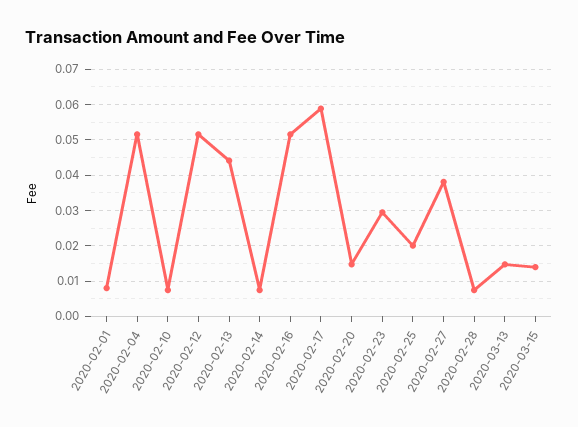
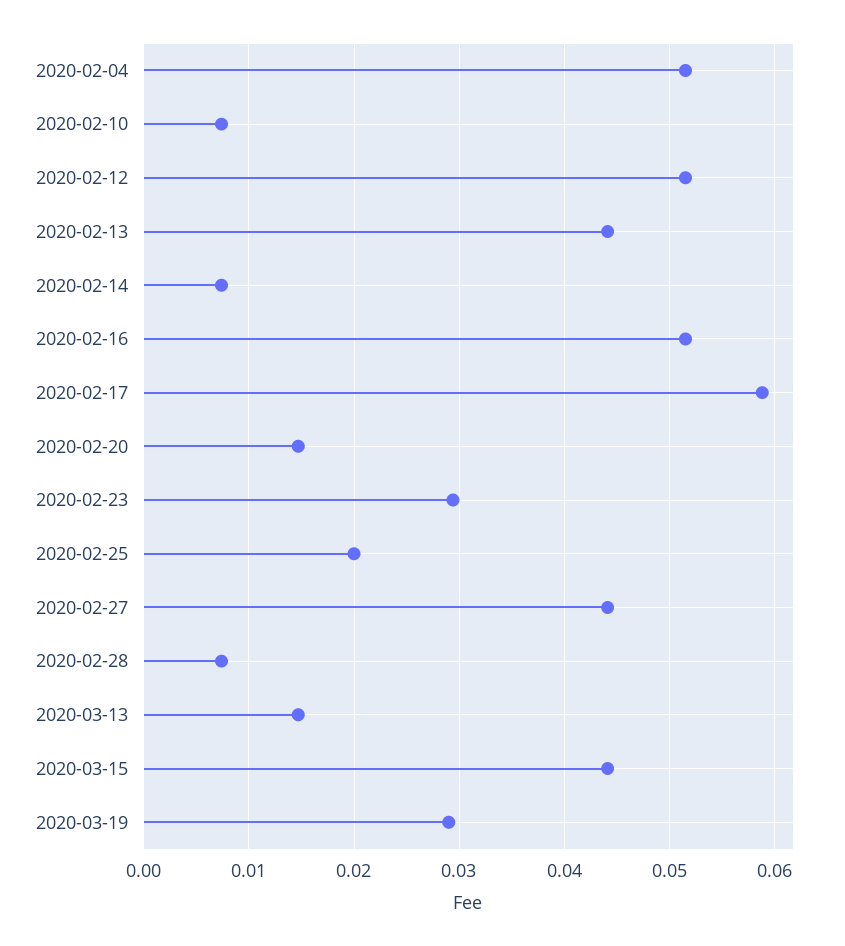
2020-02-01: 0.008 -> none
2020-02-27: 0.038 -> 0.044
2020-03-15: 0.014 -> 0.044
2020-03-19: none -> 0.029

